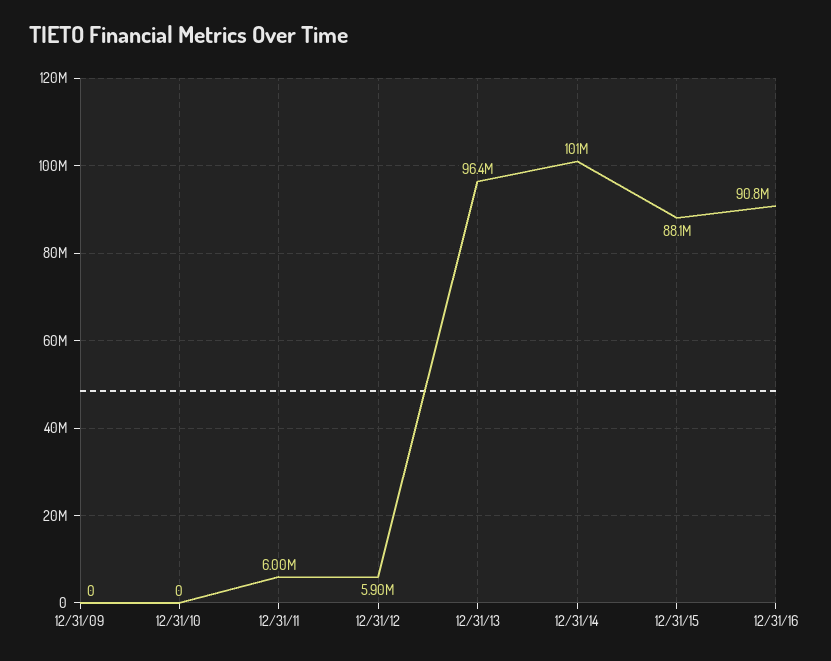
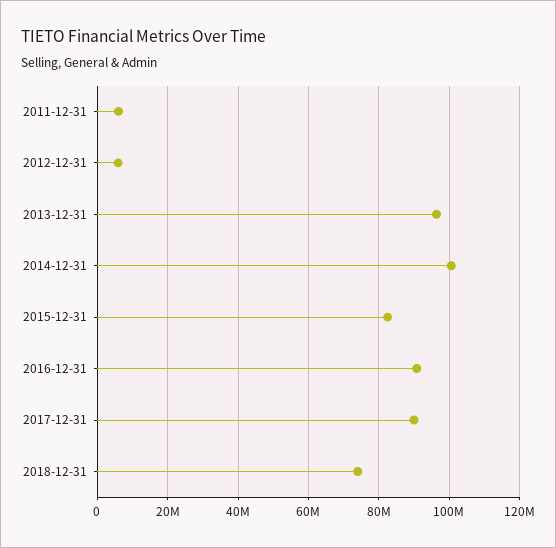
12/31/09: 0 -> none
12/31/10: 0 -> none
12/31/15: 88100000 -> 82000000
2017-12-31: none -> 90000000
2018-12-31: none -> 74000000

